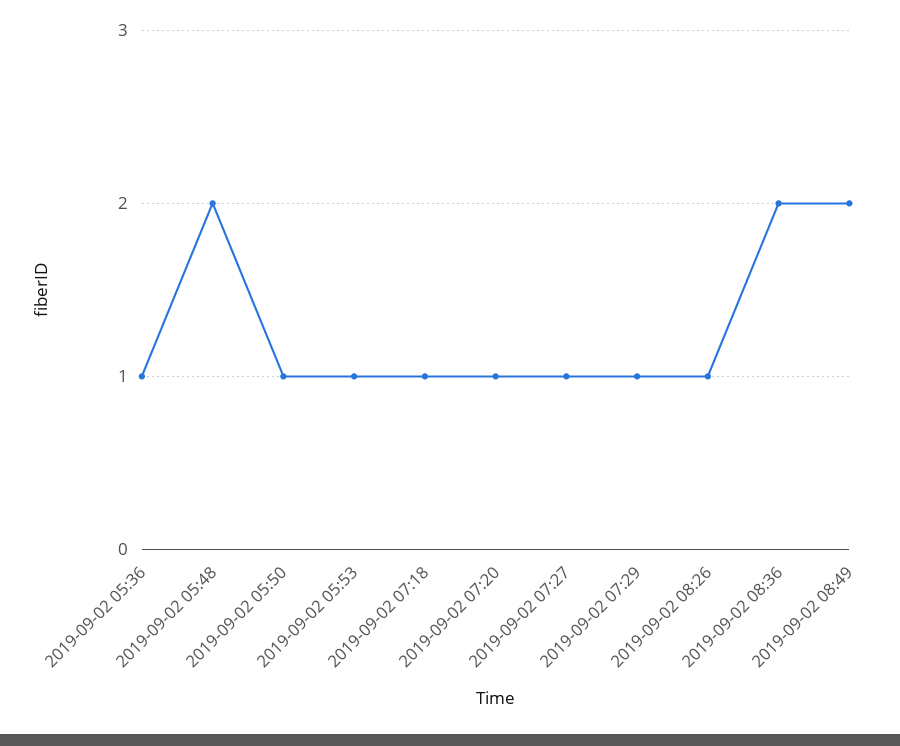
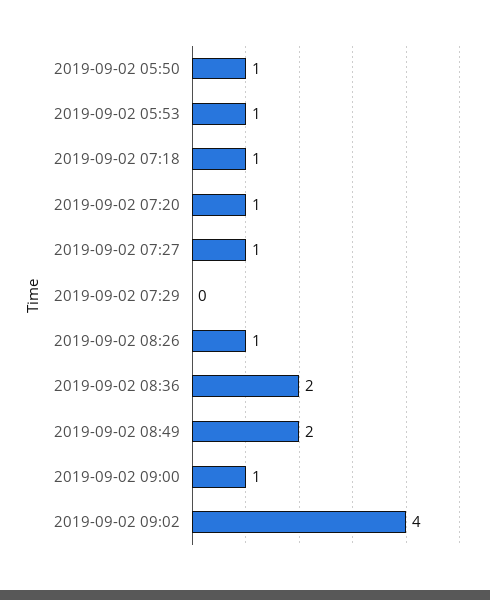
2019-09-02 05:36: 1 -> none
2019-09-02 05:48: 2 -> none
2019-09-02 07:29: 1 -> 0
2019-09-02 09:00: none -> 1
2019-09-02 09:02: none -> 4

